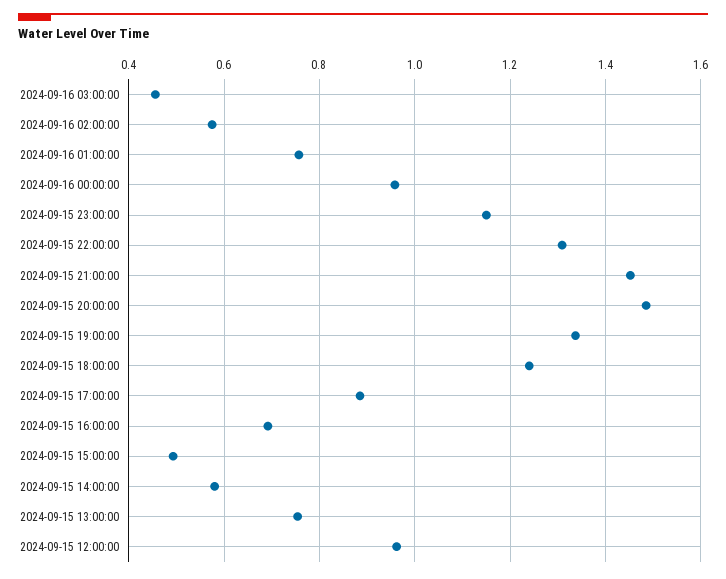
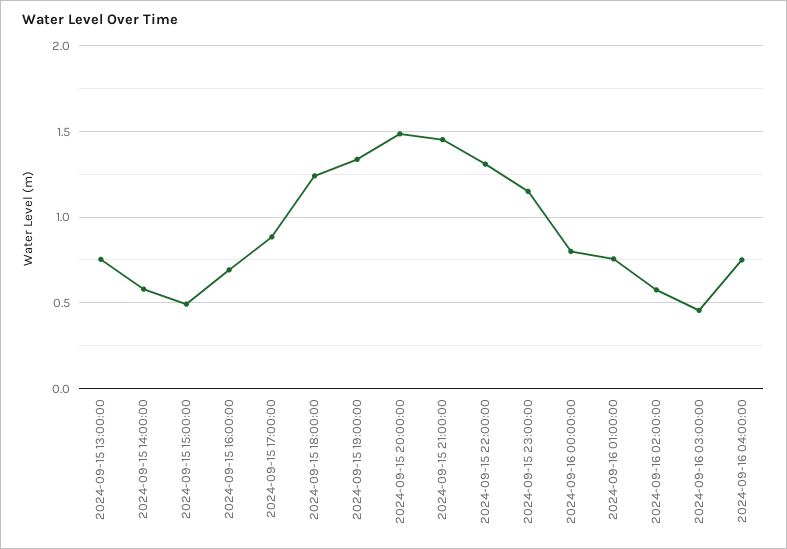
2024-09-16 00:00:00: 0.96 -> 0.8
2024-09-15 12:00:00: 0.96 -> none
2024-09-16 04:00:00: none -> 0.75

